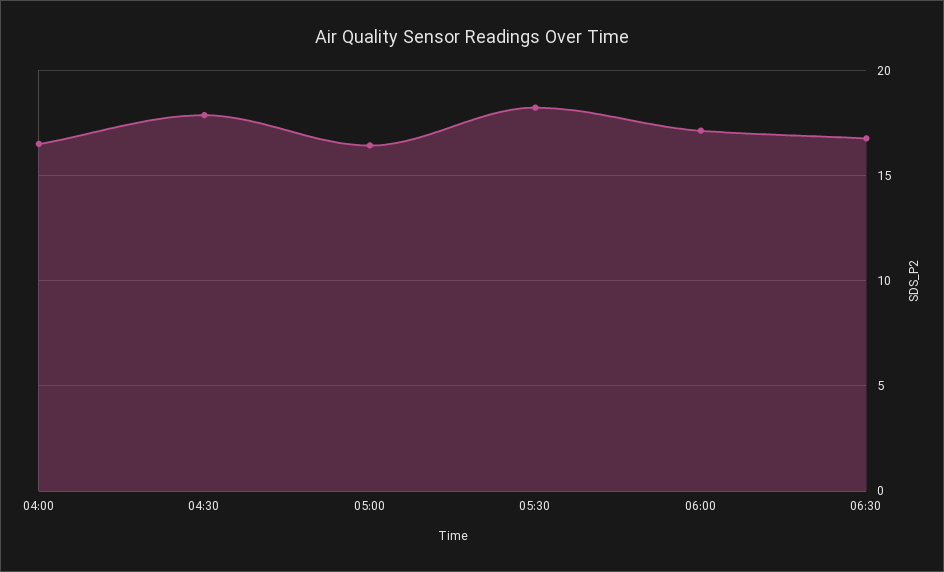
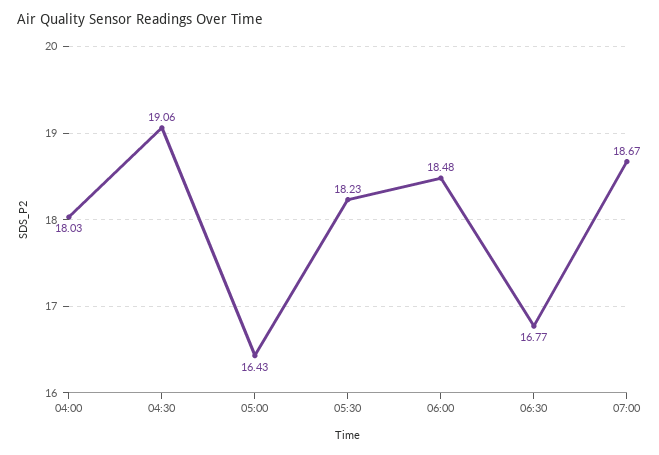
04:00: 16.5 -> 18.03
04:30: 18 -> 19.06
06:00: 17 -> 18.48
07:00: none -> 18.67

